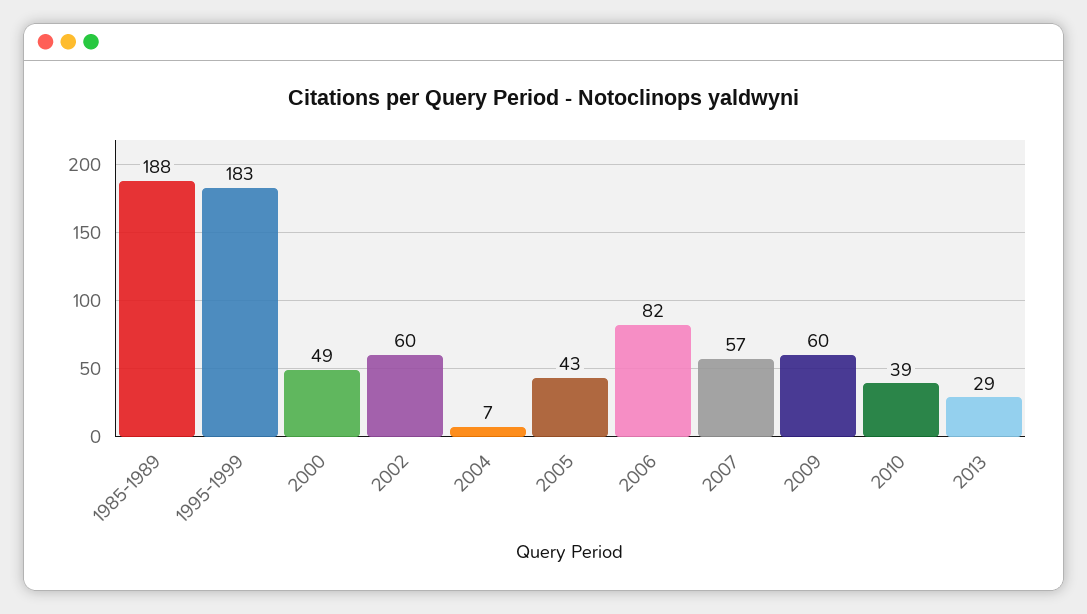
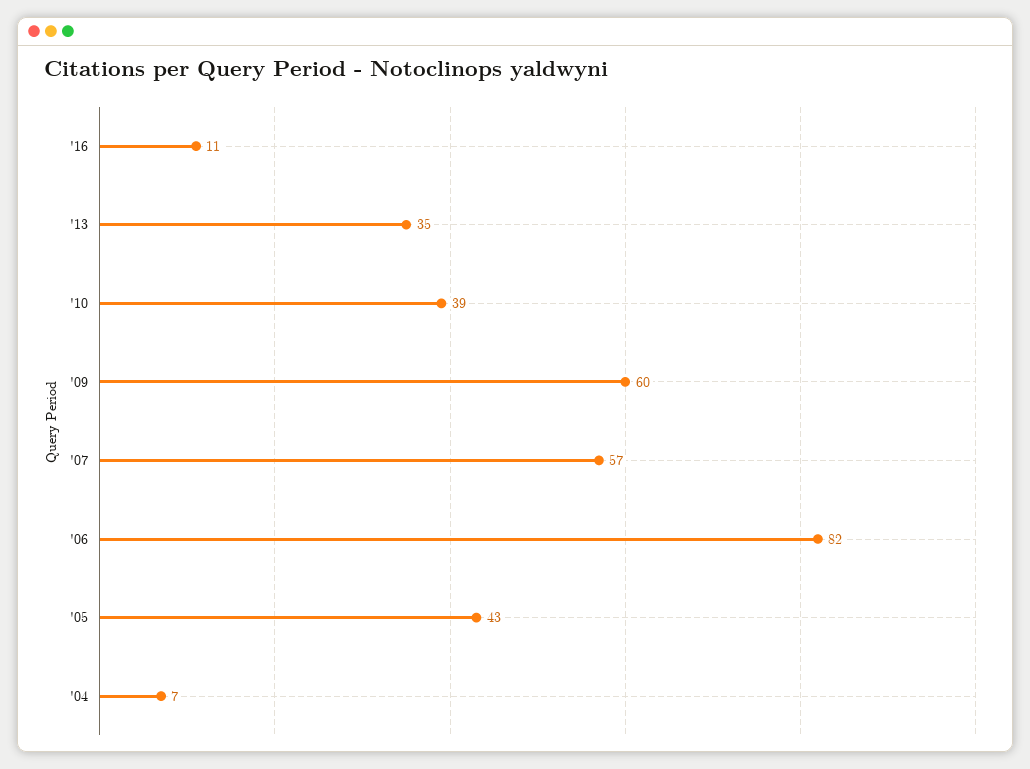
1985-1989: 188 -> none
1995-1999: 183 -> none
2000: 49 -> none
2002: 60 -> none
2013: 29 -> 35
'16: none -> 11

